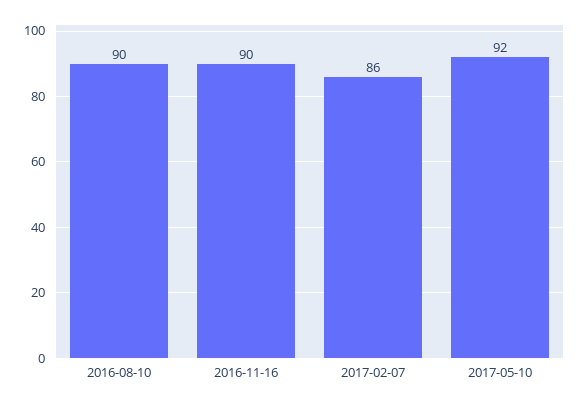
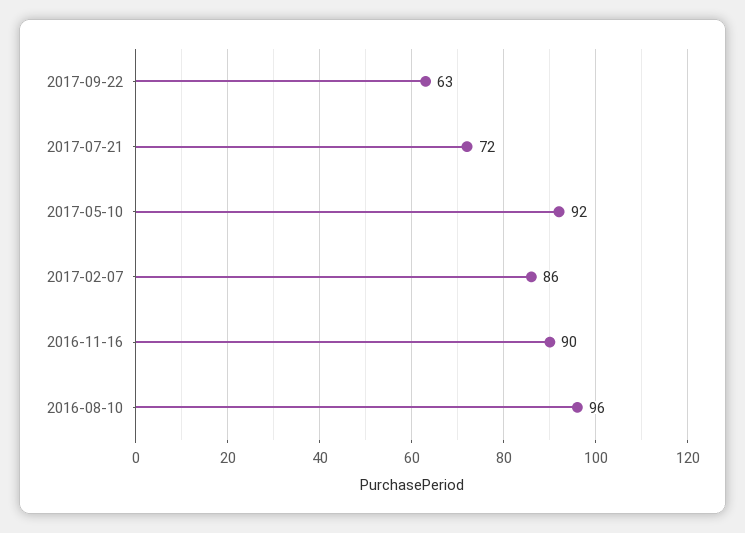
2016-08-10: 90 -> 96
2017-09-22: none -> 63
2017-07-21: none -> 72

